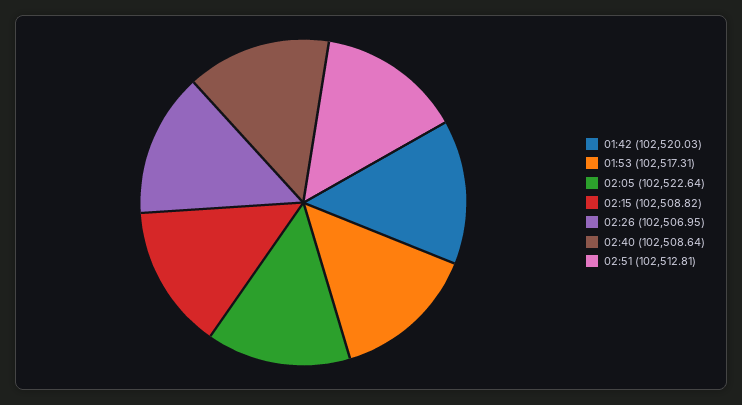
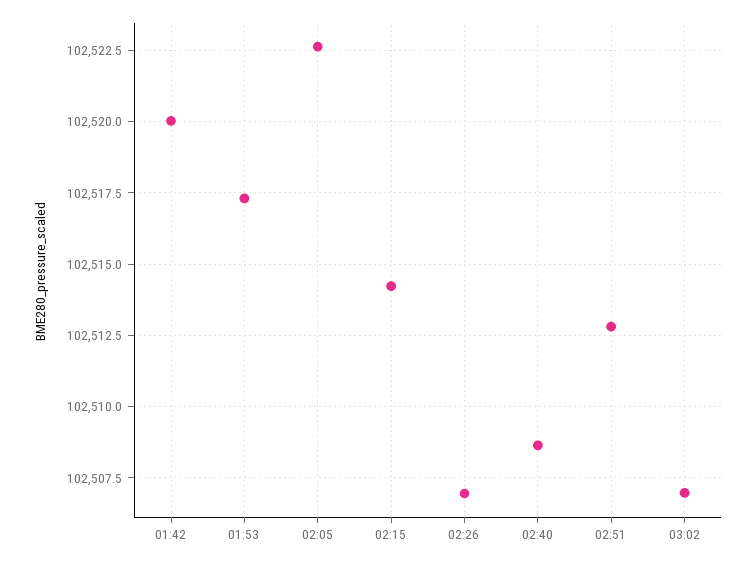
02:15: 102508.82 -> 102514.25
03:02: none -> 102507

